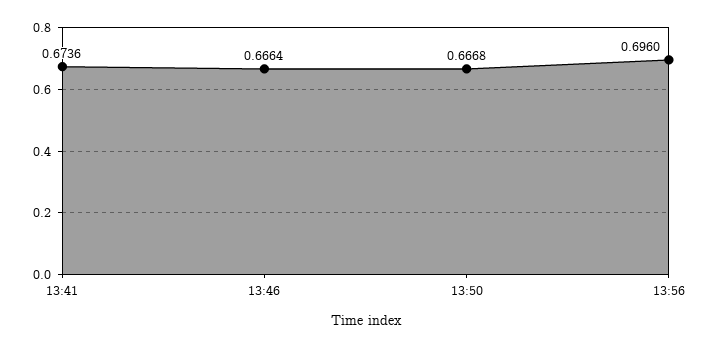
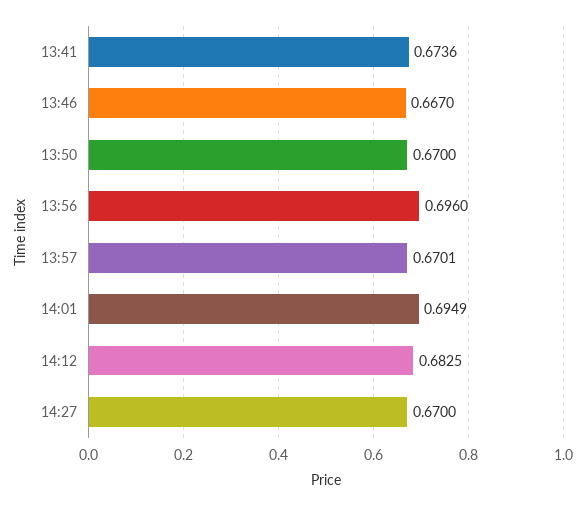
13:46: 0.6664 -> 0.667
13:50: 0.6668 -> 0.67
13:57: none -> 0.6701
14:01: none -> 0.6949
14:12: none -> 0.6825
14:27: none -> 0.67

